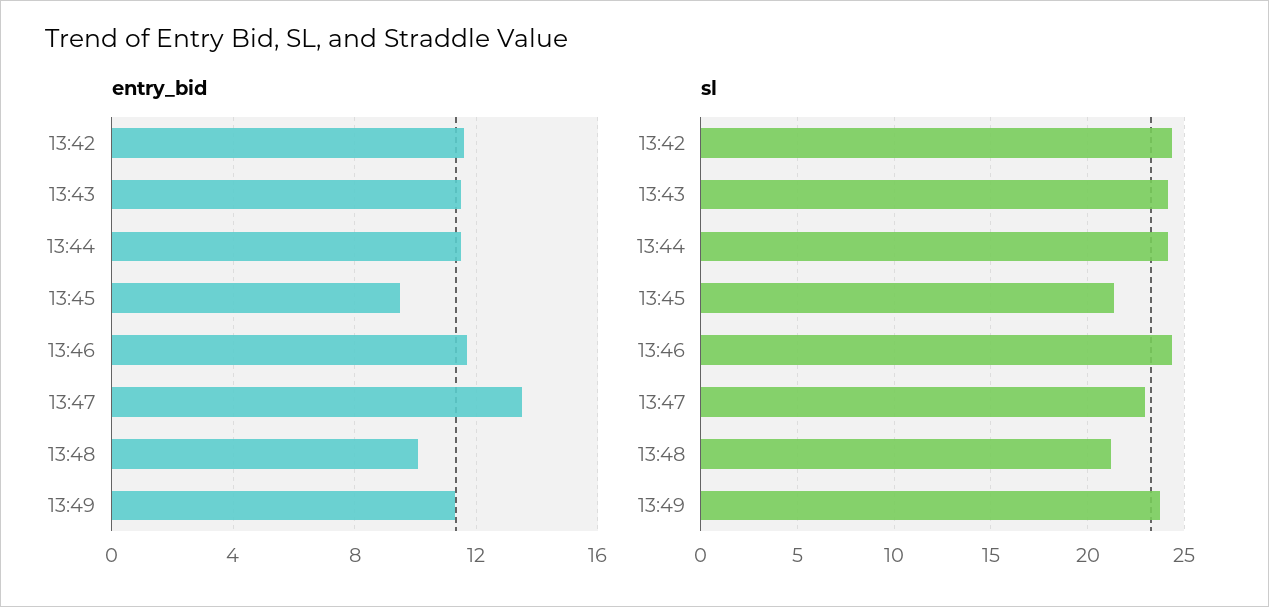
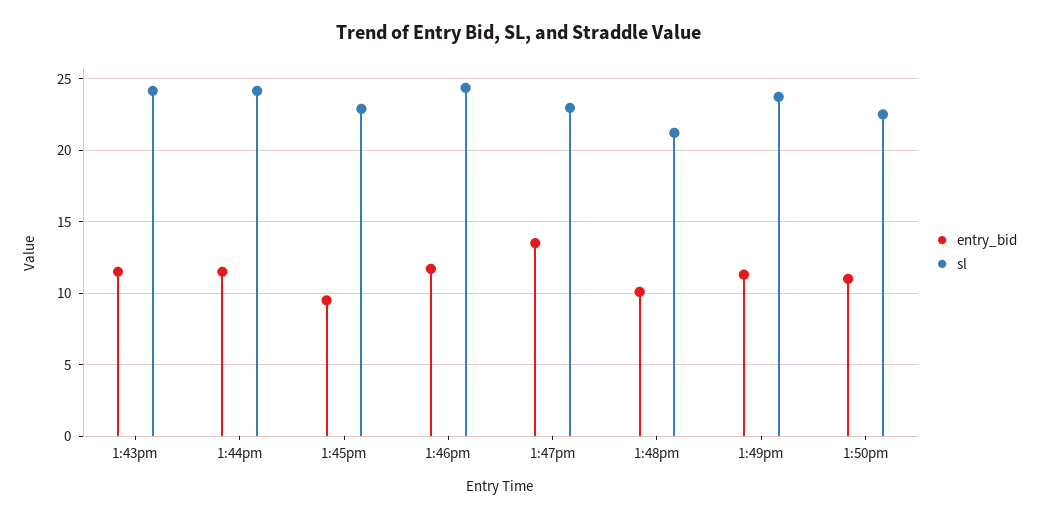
entry_bid, 13:42: 11.5 -> none
sl, 13:42: 24.5 -> none
sl, 13:45: 21.5 -> 23
entry_bid, 1:50pm: none -> 11
sl, 1:50pm: none -> 22.5

